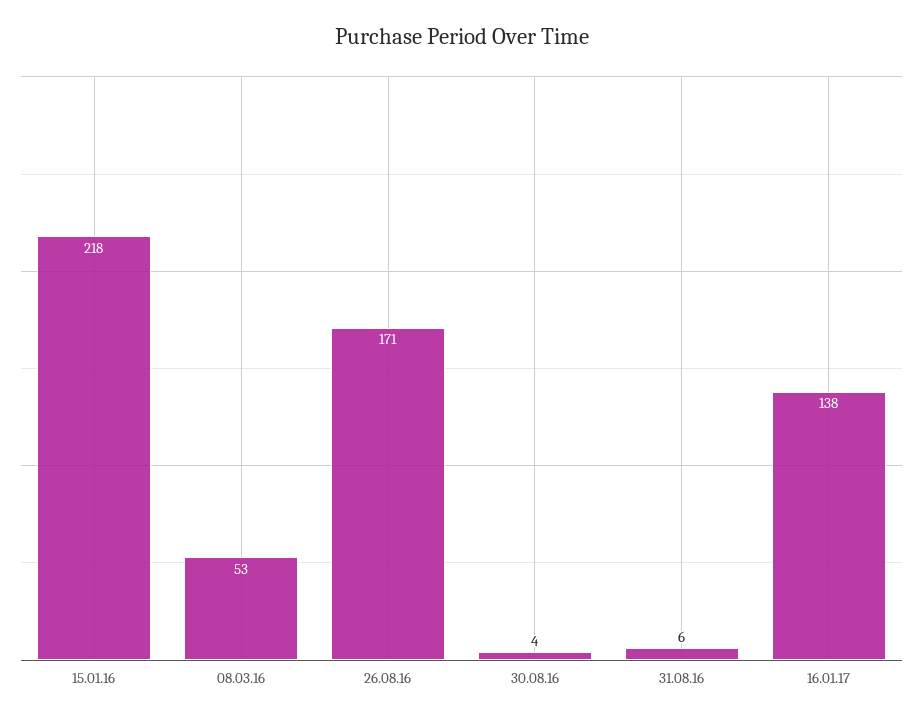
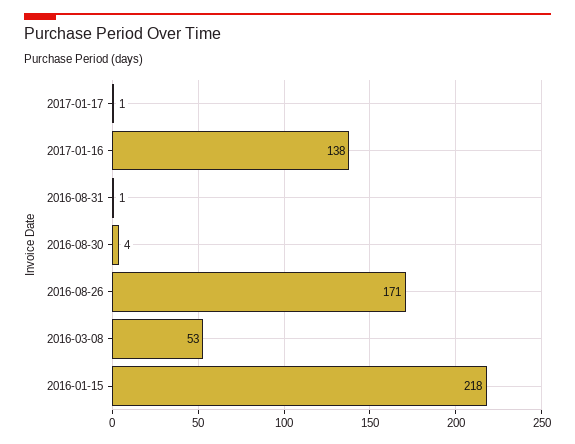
31.08.16: 6 -> 1
2017-01-17: none -> 1

